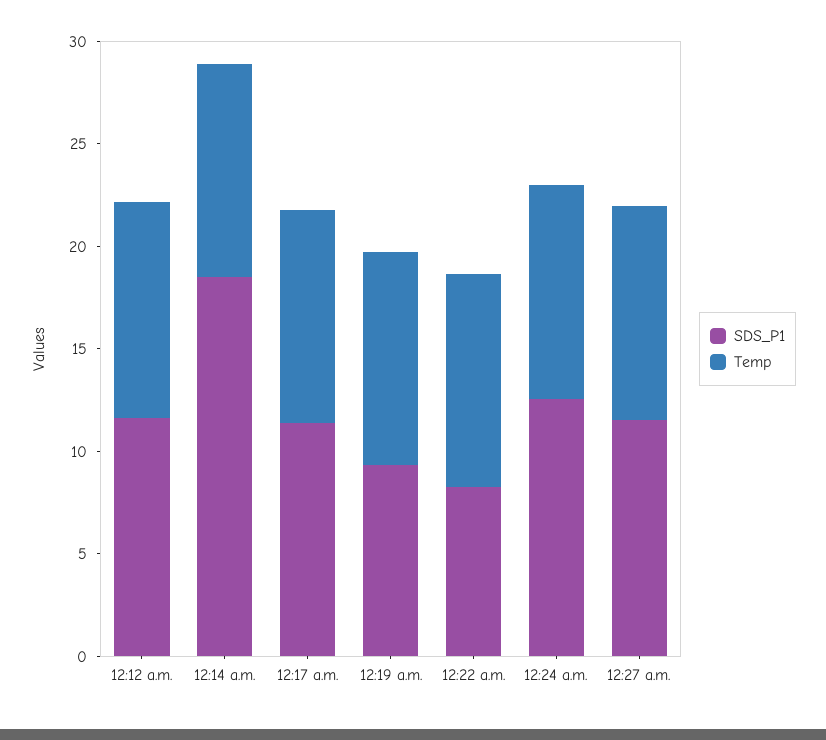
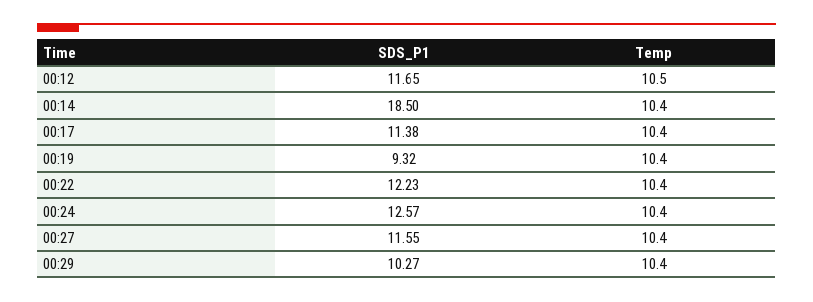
SDS_P1, 12:22 a.m.: 8 -> 12.23
SDS_P1, 00:29: none -> 10.27
Temp, 00:29: none -> 10.4

